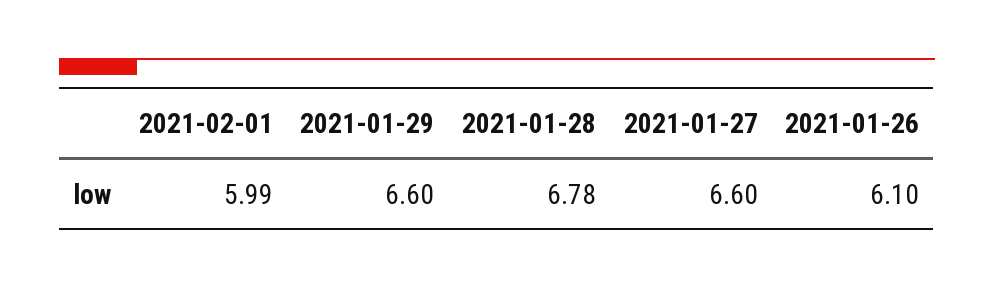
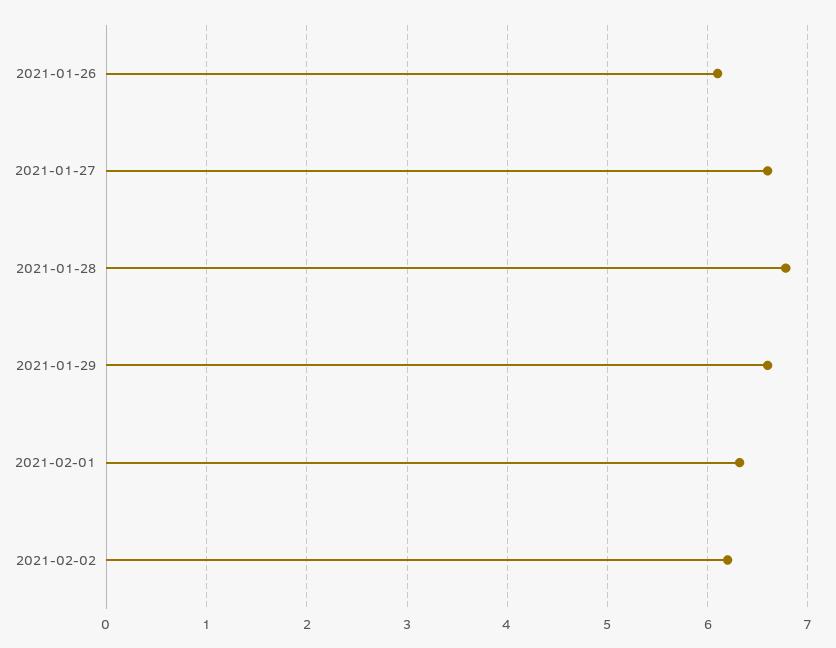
2021-02-01: 5.99 -> 6.3
2021-02-02: none -> 6.2

